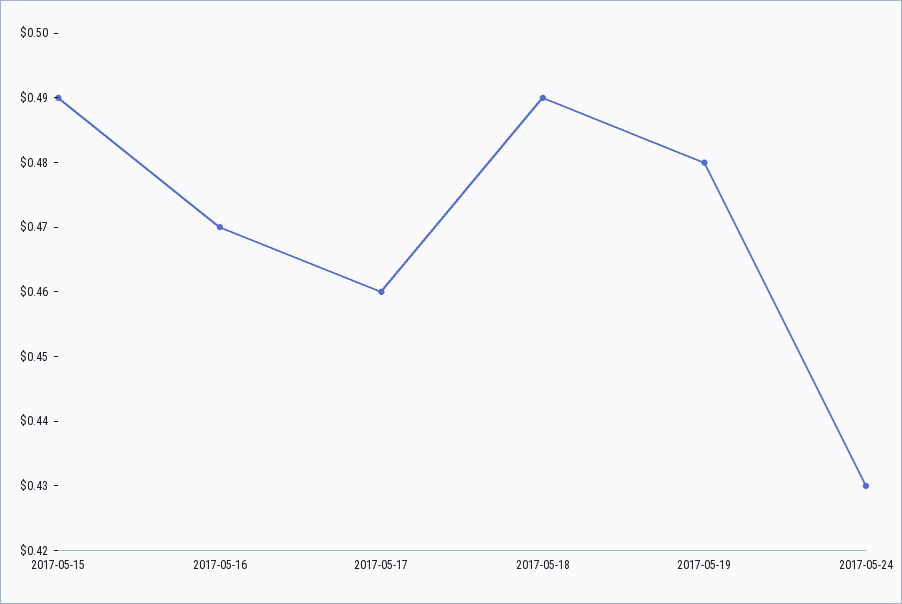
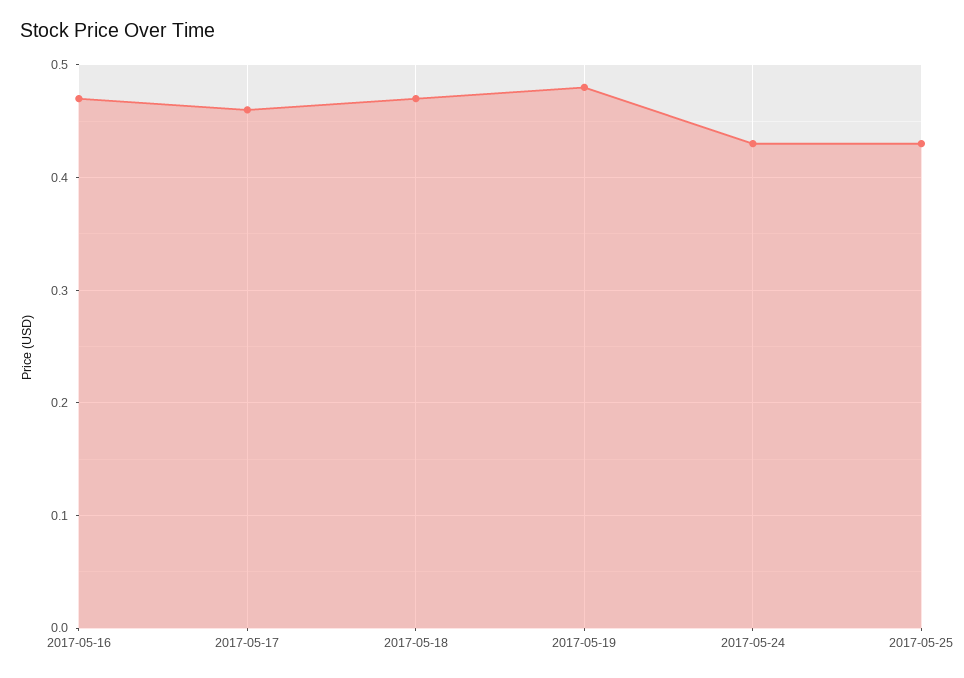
2017-05-15: 0.49 -> none
2017-05-18: 0.49 -> 0.47
2017-05-25: none -> 0.43

